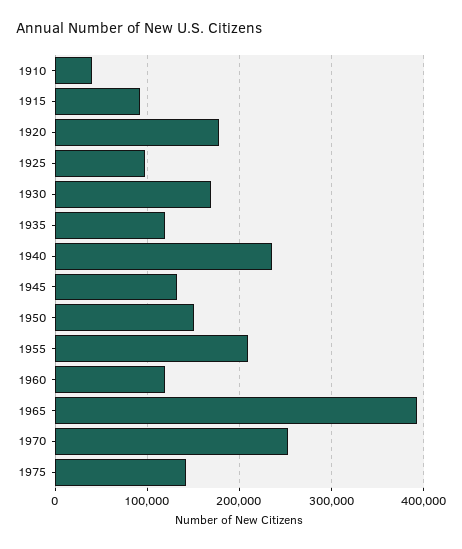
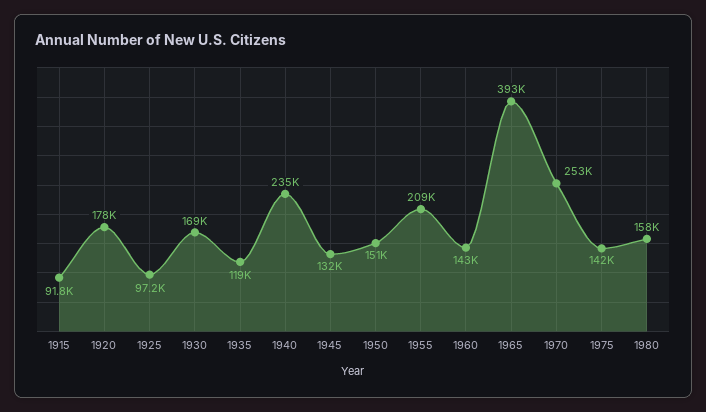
1910: 40000 -> none
1960: 120000 -> 143000
1980: none -> 158000

